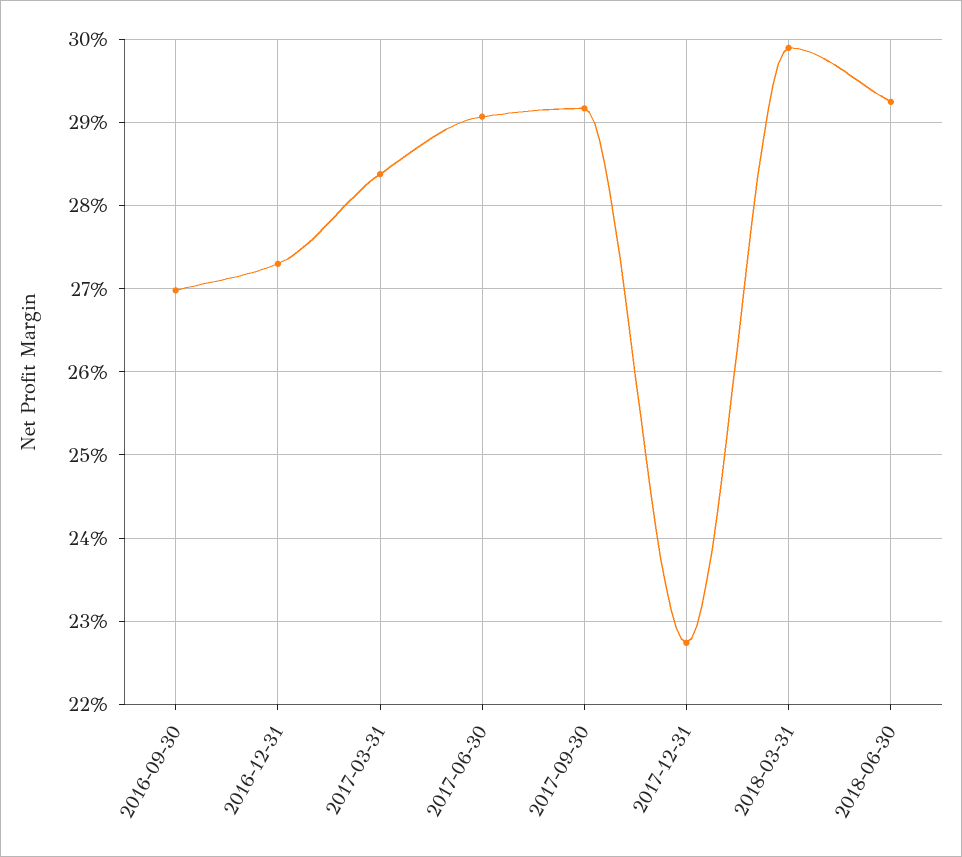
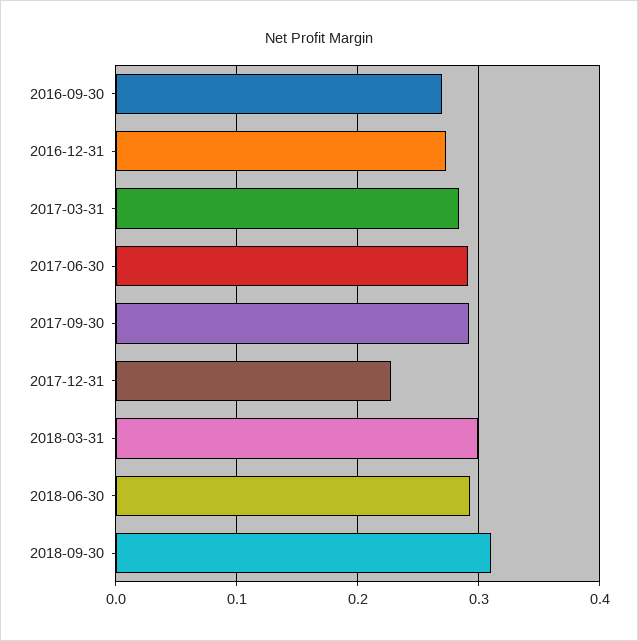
2018-09-30: none -> 0.31

